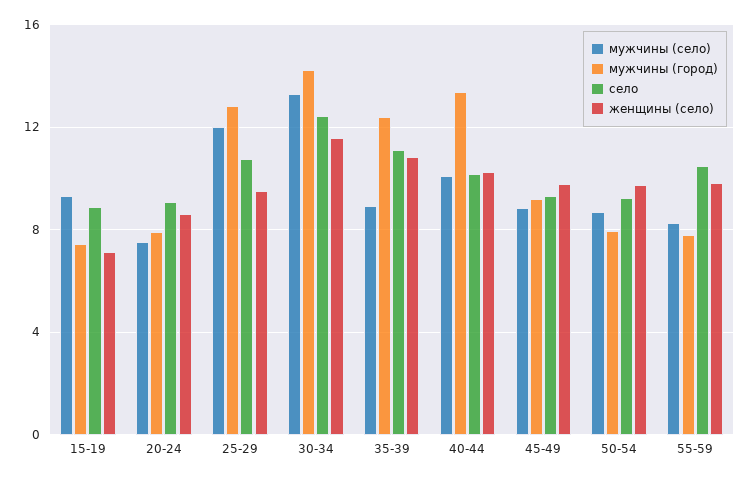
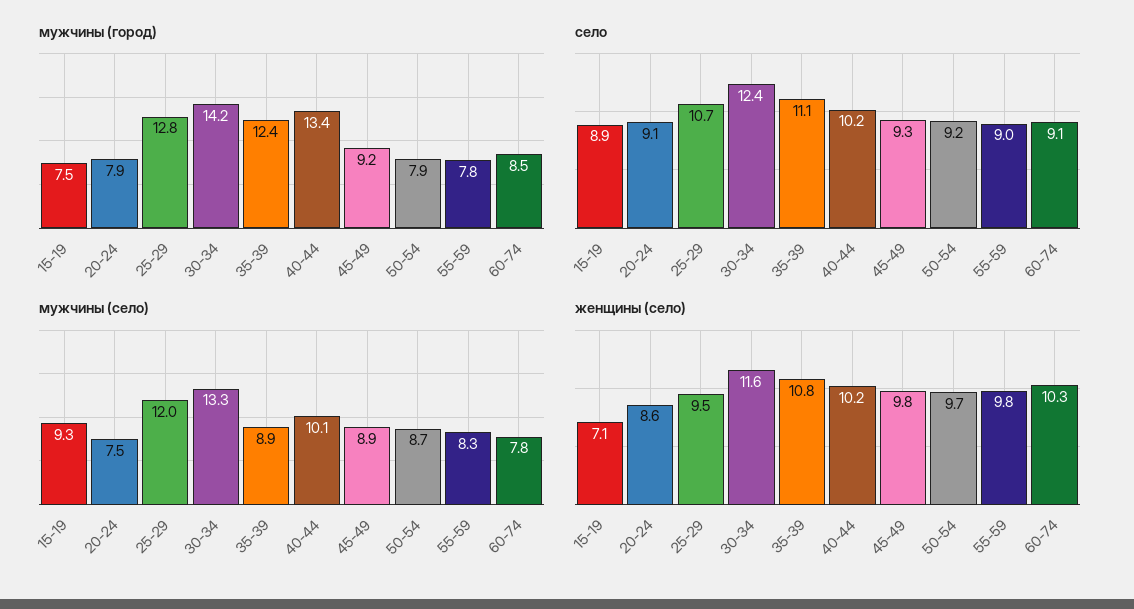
село, 55-59: 10.5 -> 9
мужчины (город), 60-74: none -> 8.5
село, 60-74: none -> 9.1
мужчины (село), 60-74: none -> 7.8
женщины (село), 60-74: none -> 10.3

